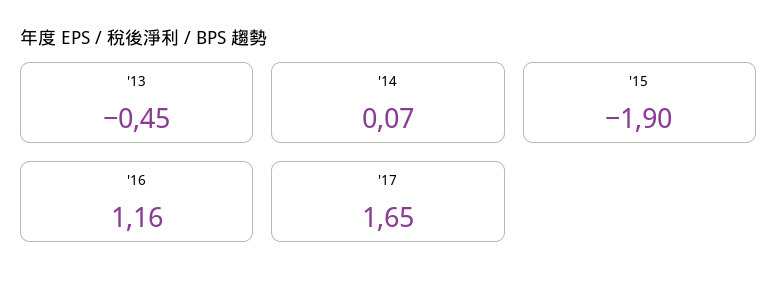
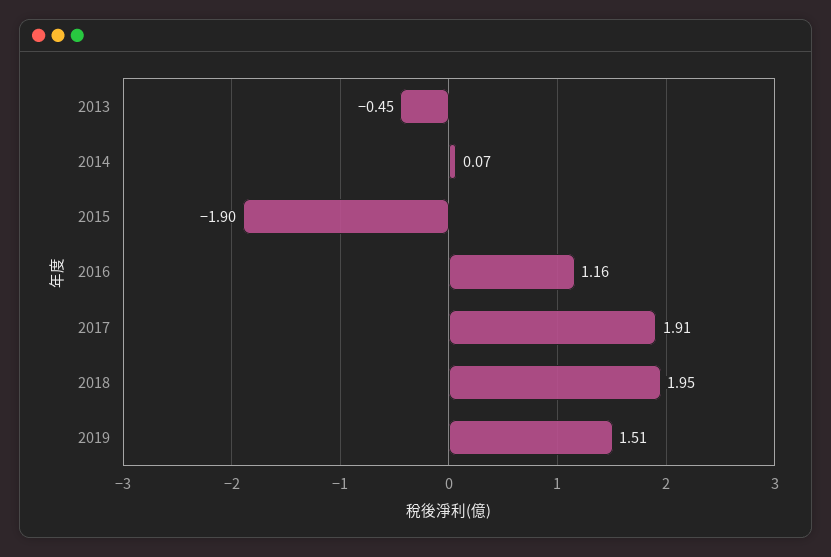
'17: 1.65 -> 1.91
2018: none -> 1.95
2019: none -> 1.51

